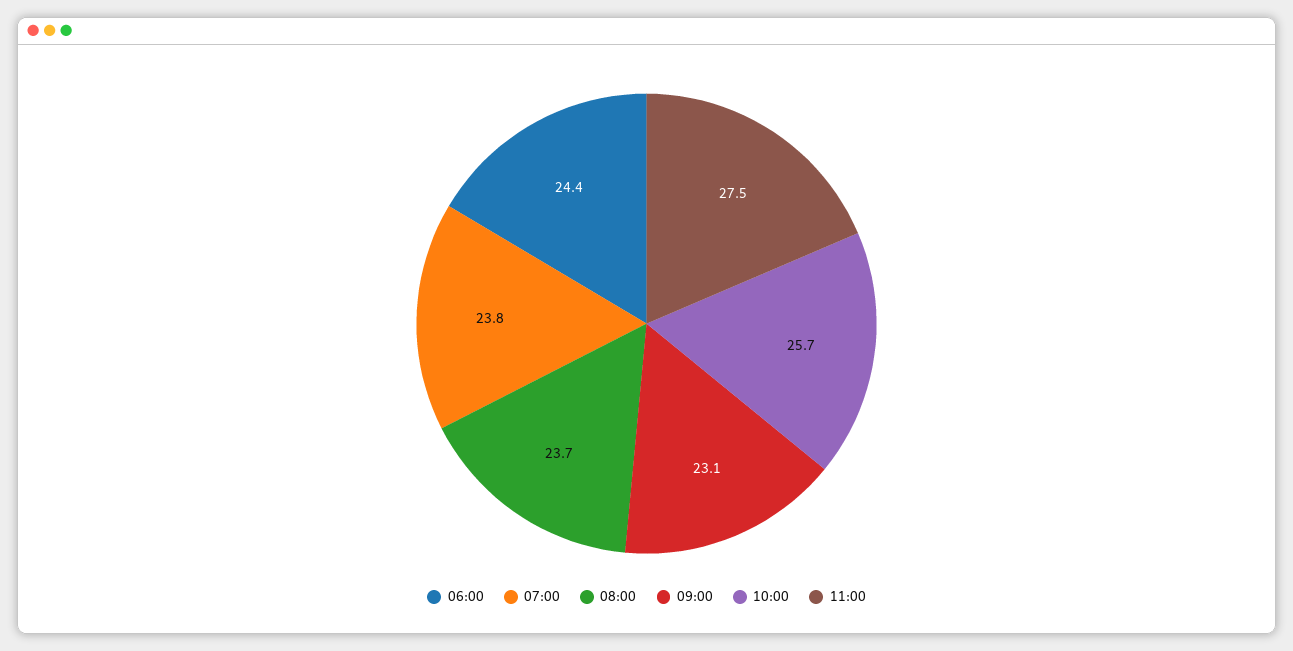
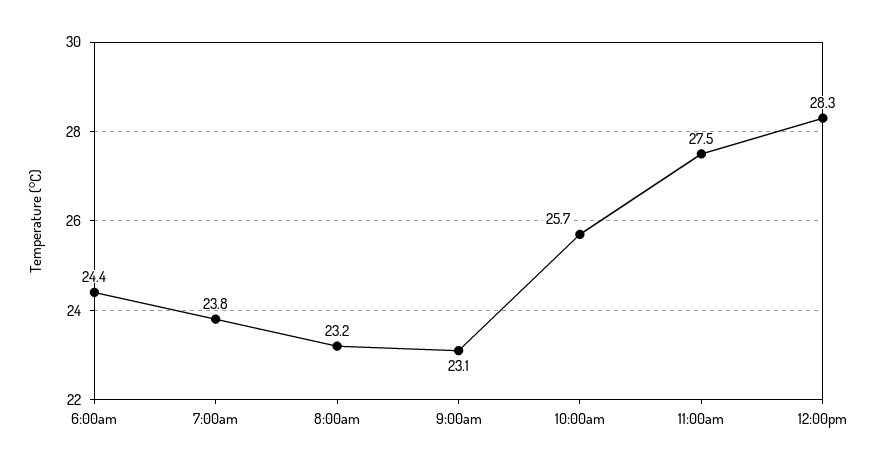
08:00: 23.7 -> 23.2
12:00pm: none -> 28.3

